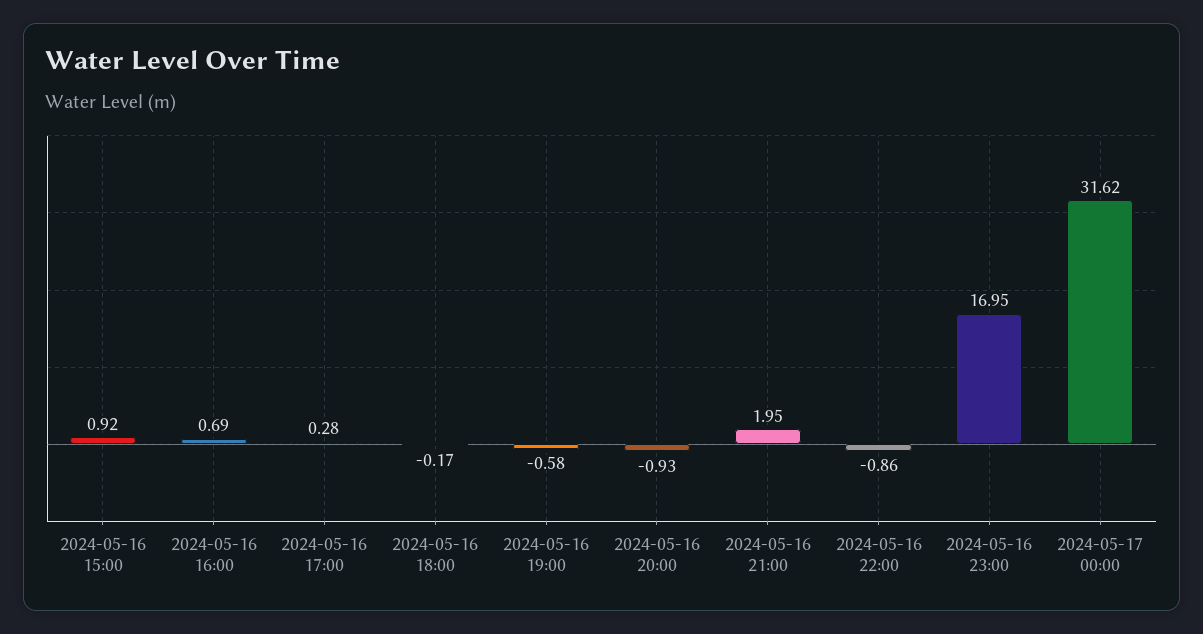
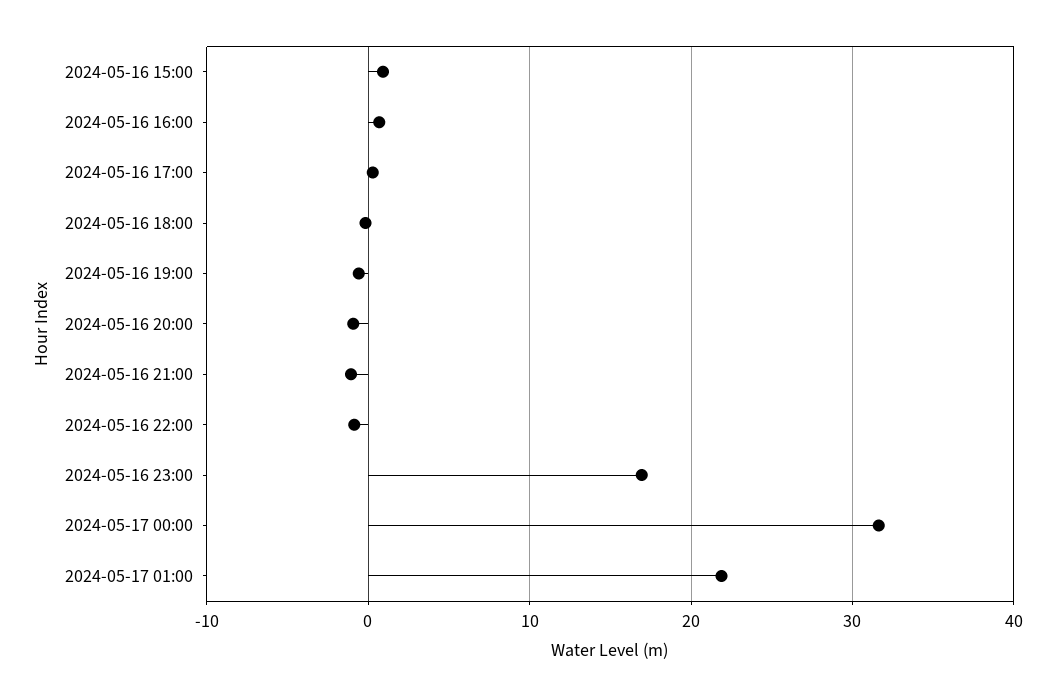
2024-05-16 21:00: 1.95 -> -1
2024-05-17 01:00: none -> 22

